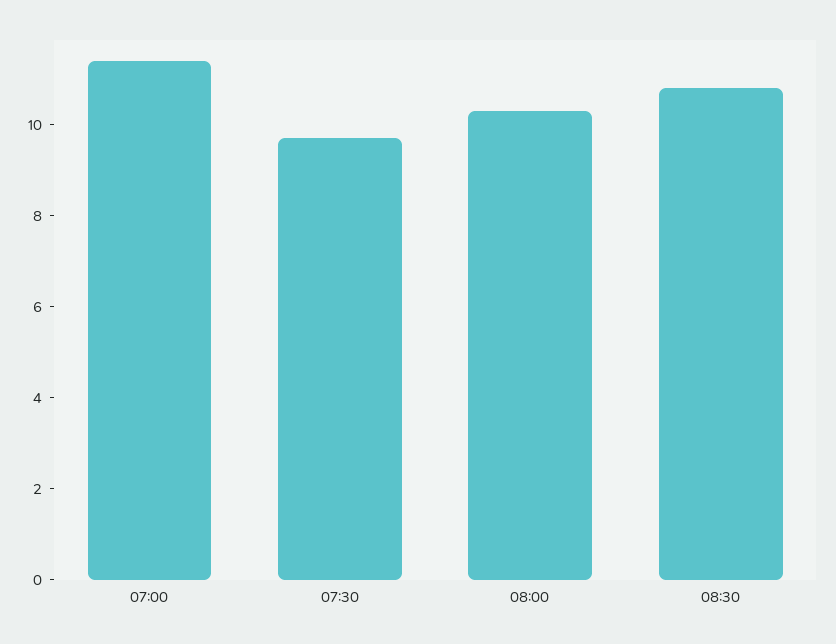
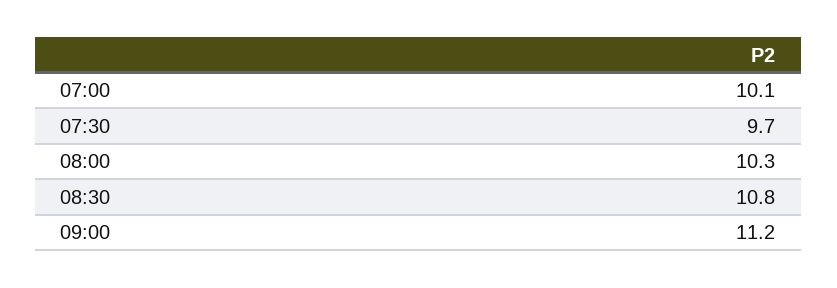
07:00: 11.5 -> 10.1
09:00: none -> 11.2

